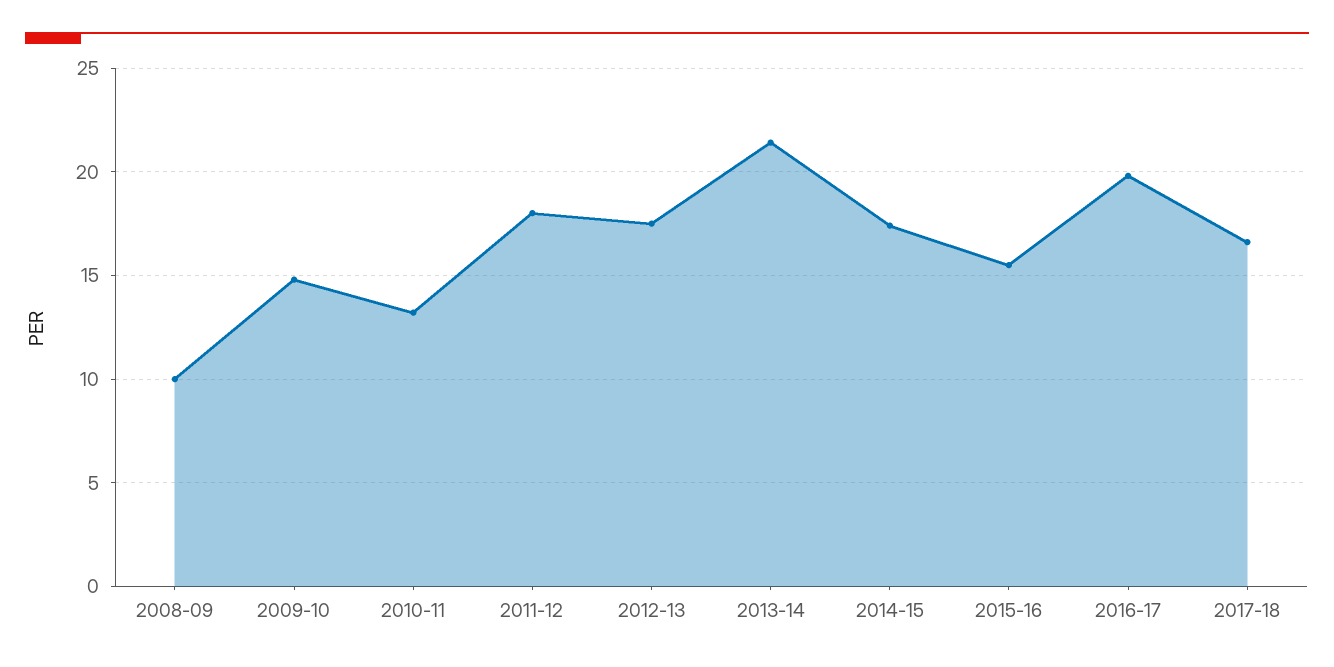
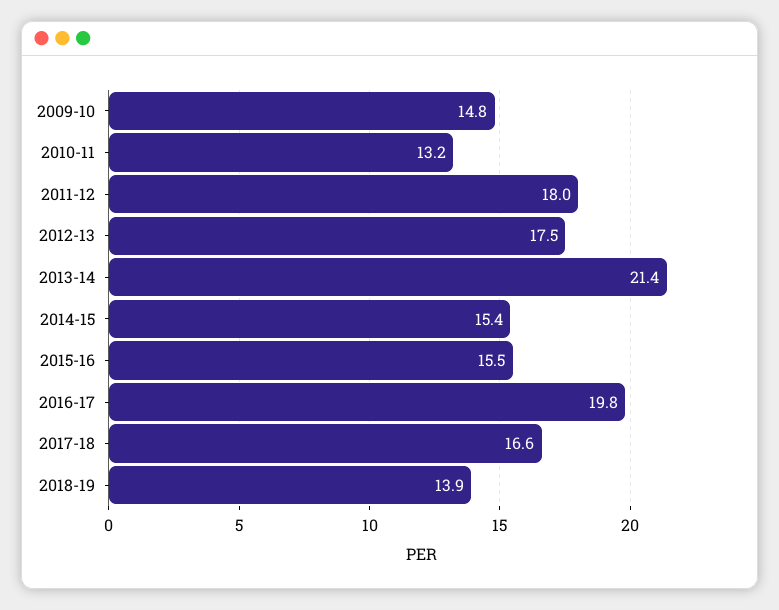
2008-09: 10 -> none
2014-15: 17.5 -> 15.4
2018-19: none -> 13.9

